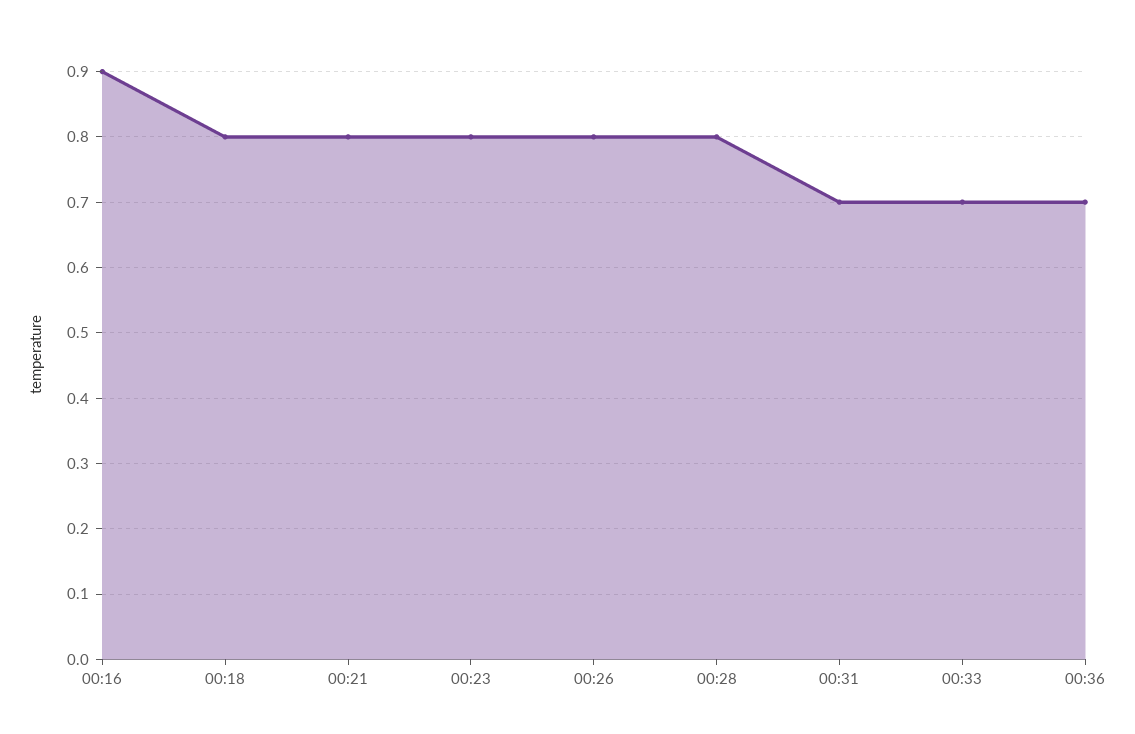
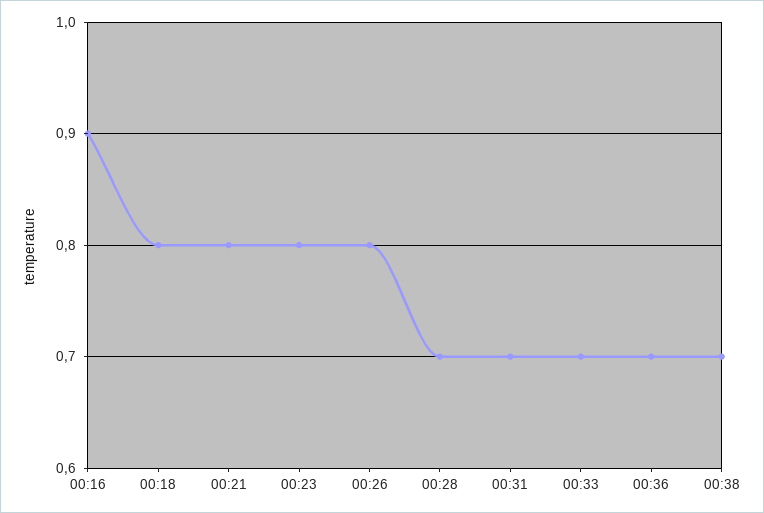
00:28: 0.8 -> 0.7
00:38: none -> 0.7

